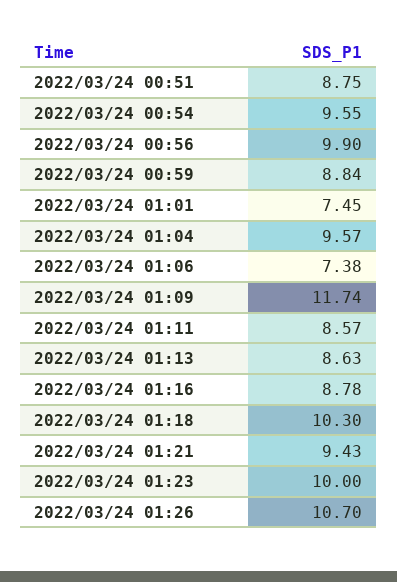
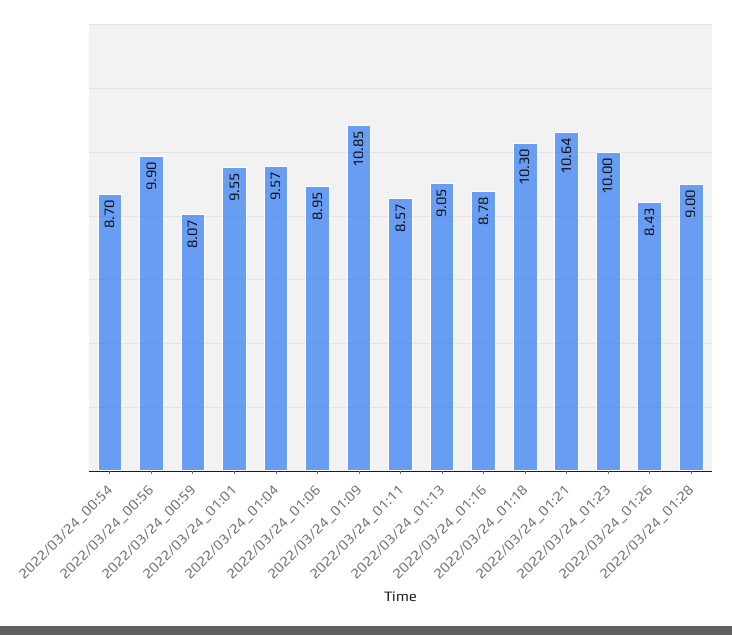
2022/03/24 00:51: 8.75 -> none
2022/03/24 00:54: 9.55 -> 8.7
2022/03/24 00:59: 8.84 -> 8.07
2022/03/24 01:01: 7.45 -> 9.55
2022/03/24 01:06: 7.38 -> 8.95
2022/03/24 01:09: 11.74 -> 10.85
2022/03/24 01:13: 8.63 -> 9.05
2022/03/24 01:21: 9.43 -> 10.64
2022/03/24 01:26: 10.7 -> 8.43
2022/03/24_01:28: none -> 9

